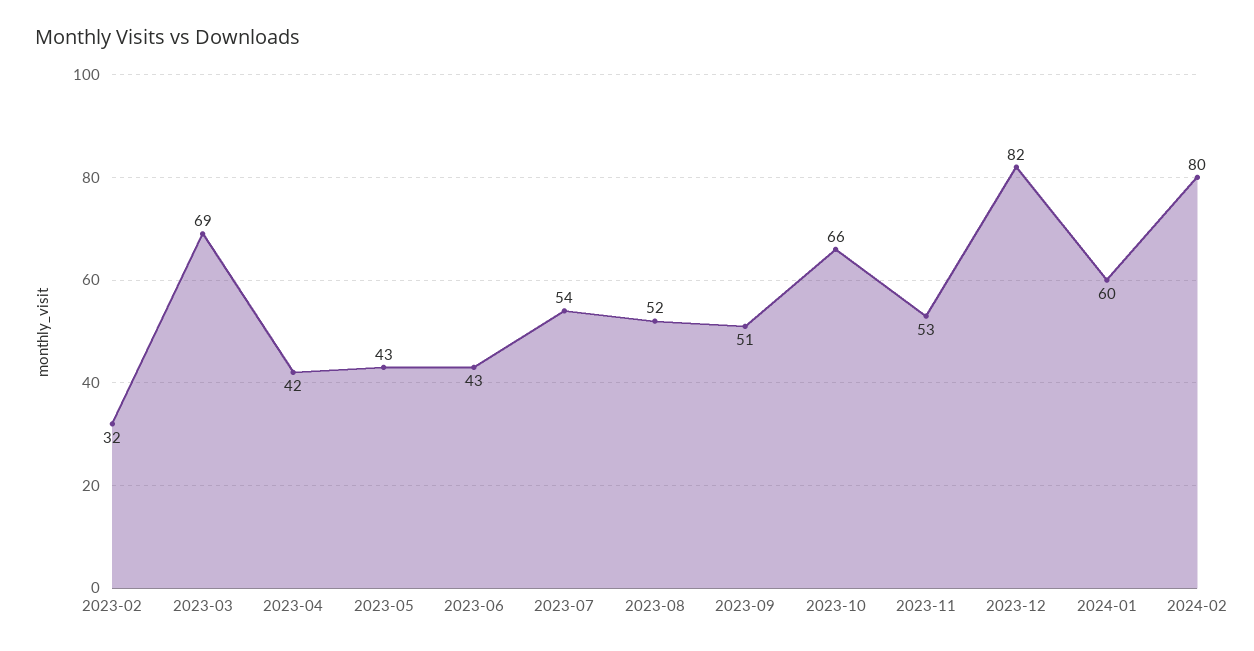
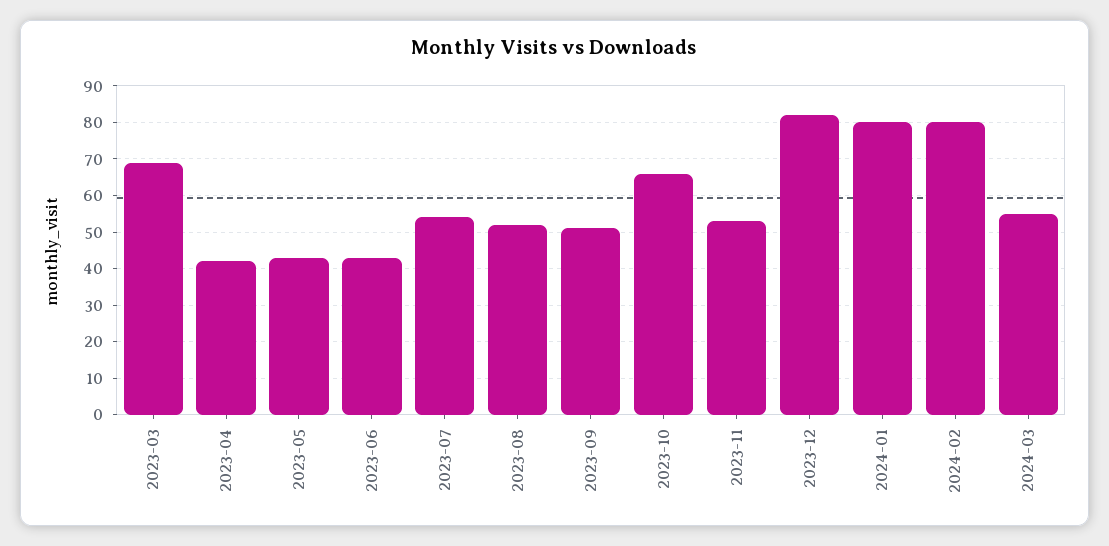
2023-02: 32 -> none
2024-01: 60 -> 80
2024-03: none -> 55

